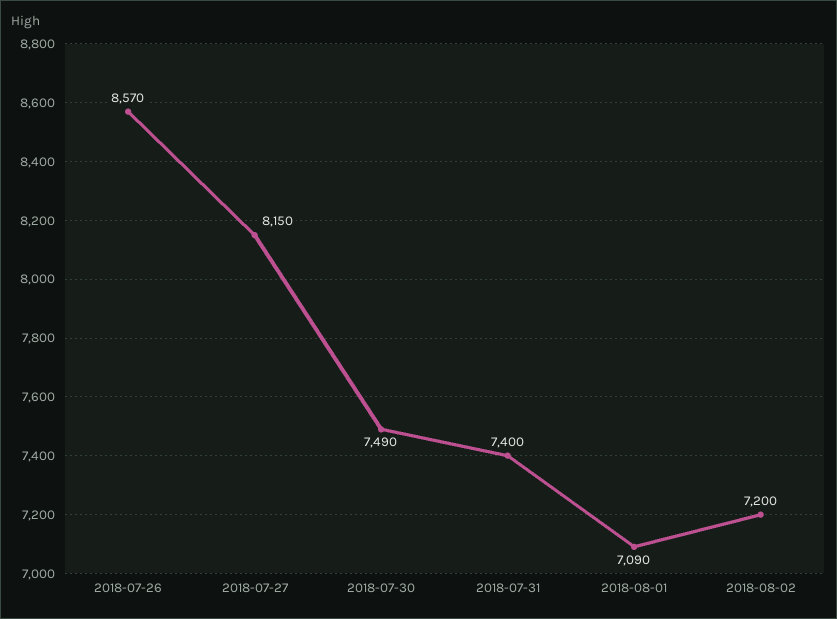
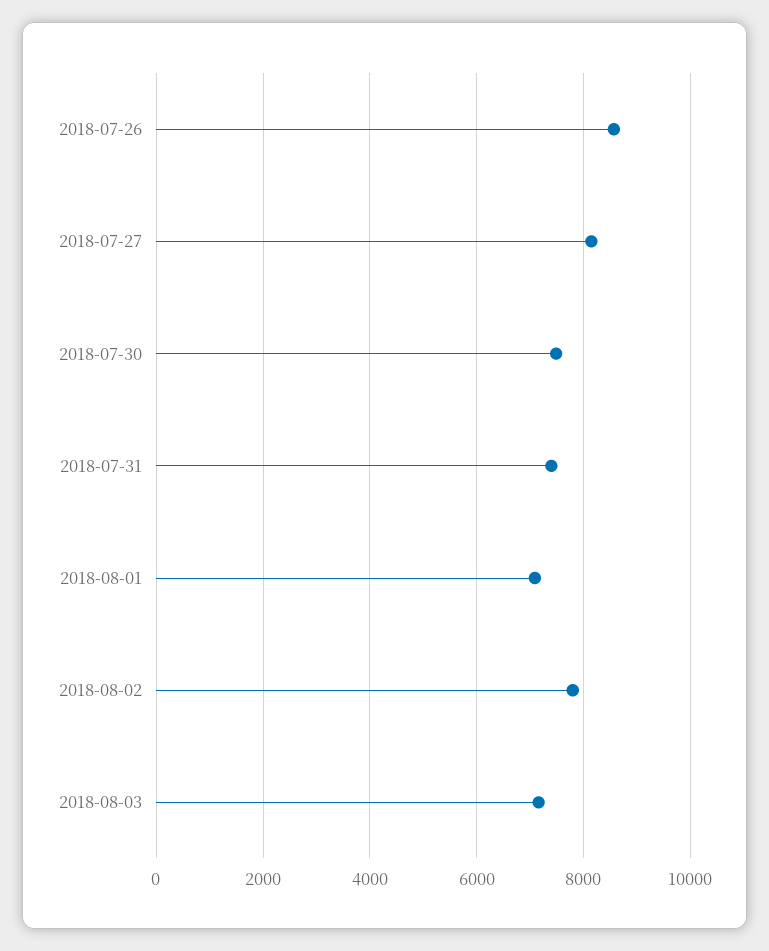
2018-08-02: 7200 -> 7800
2018-08-03: none -> 7200

